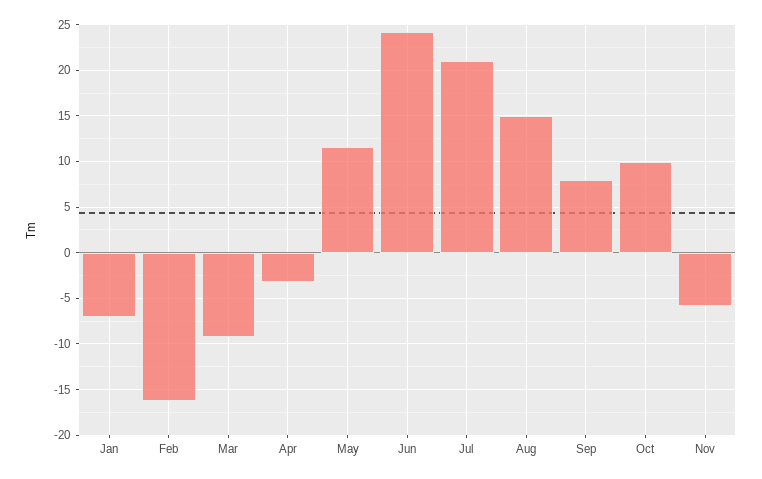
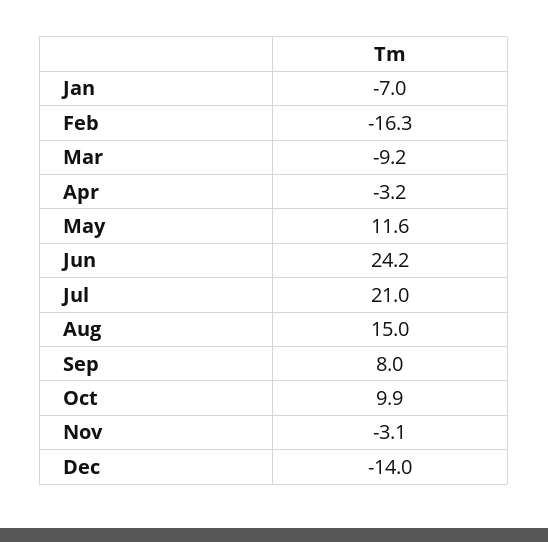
Nov: -6 -> -3.1
Dec: none -> -14

